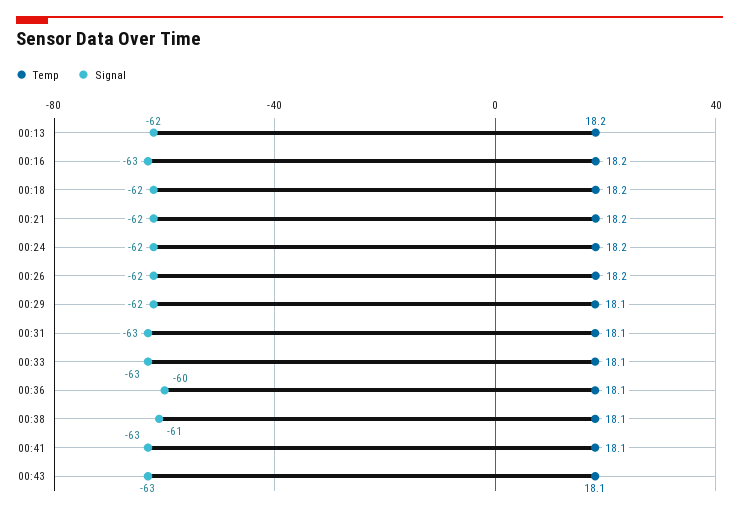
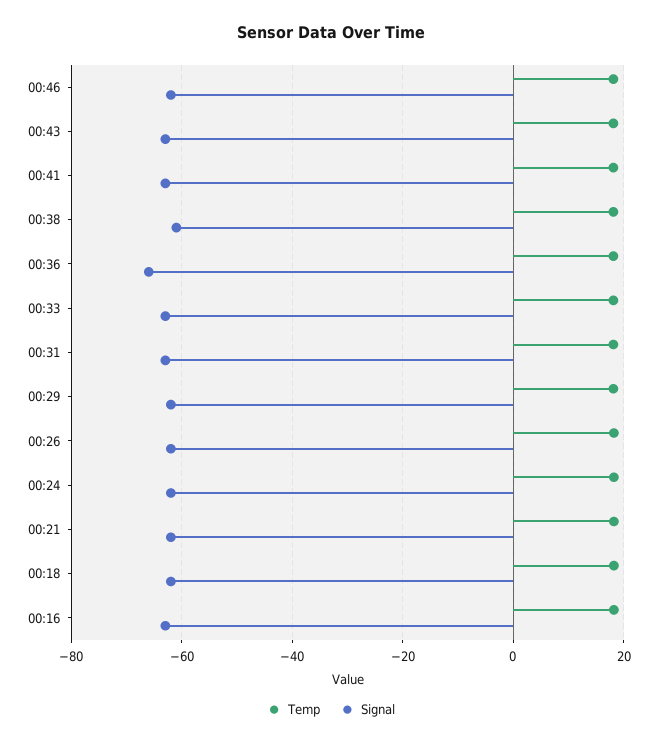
Temp, 00:13: 18.2 -> none
Signal, 00:13: -62 -> none
Signal, 00:36: -60 -> -66
Temp, 00:46: none -> 18
Signal, 00:46: none -> -62

